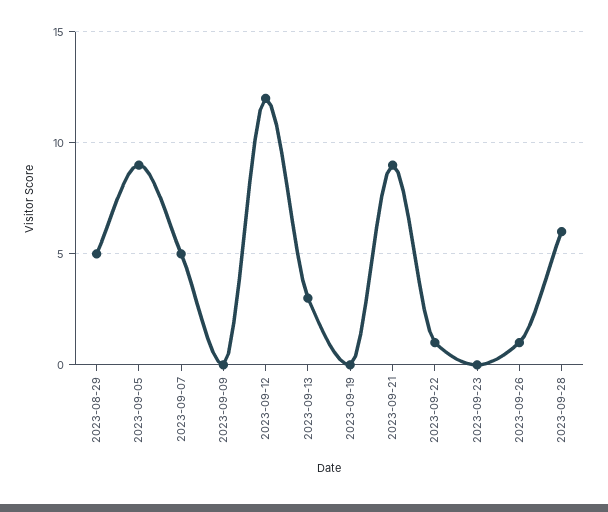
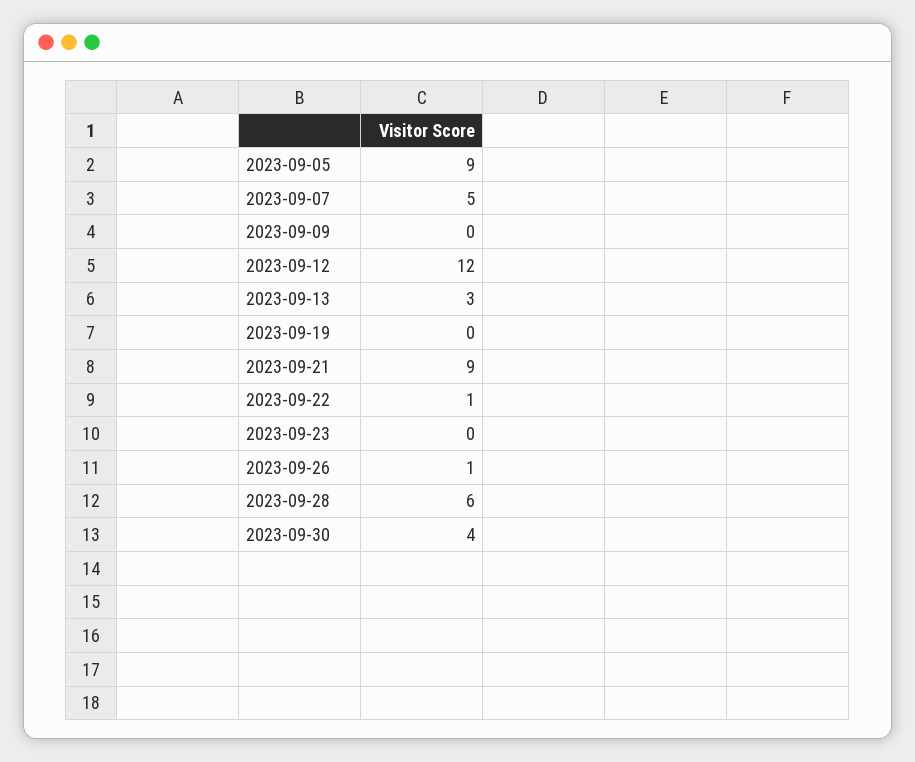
2023-08-29: 5 -> none
2023-09-30: none -> 4

